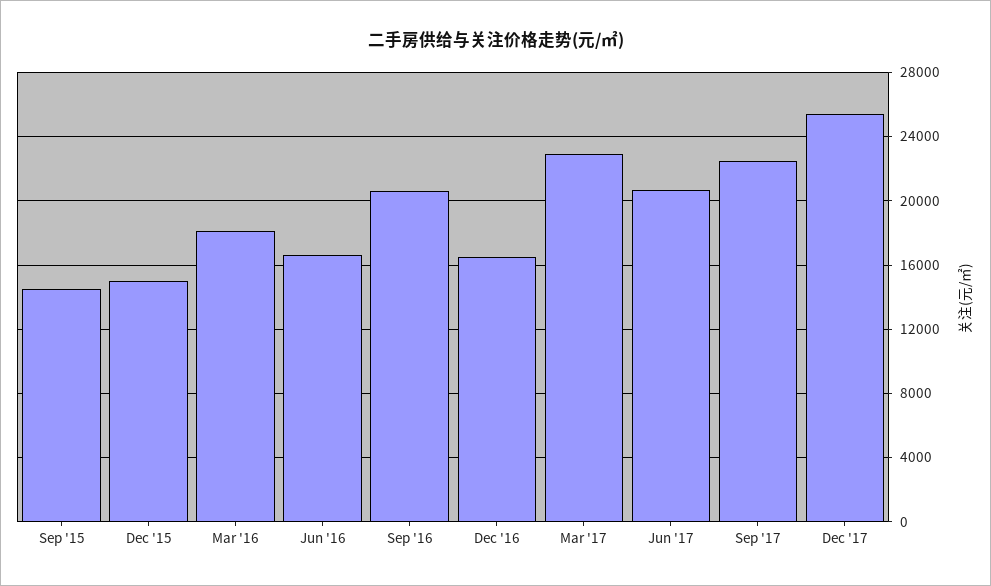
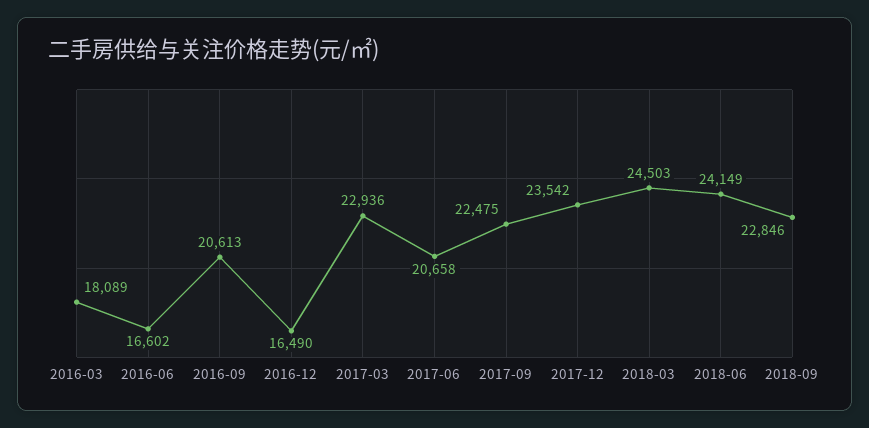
Sep '15: 14500 -> none
Dec '15: 15000 -> none
Dec '17: 25500 -> 23542
2018-03: none -> 24503
2018-06: none -> 24149
2018-09: none -> 22846

